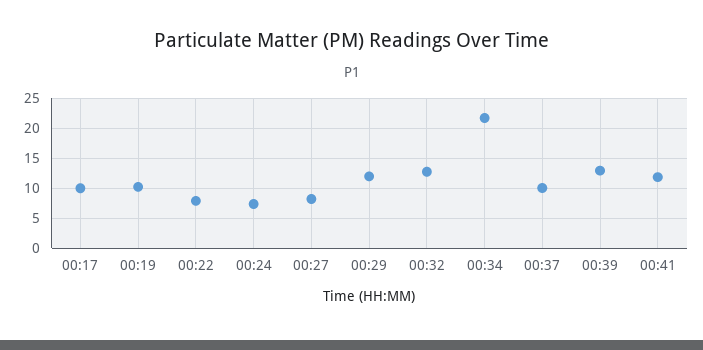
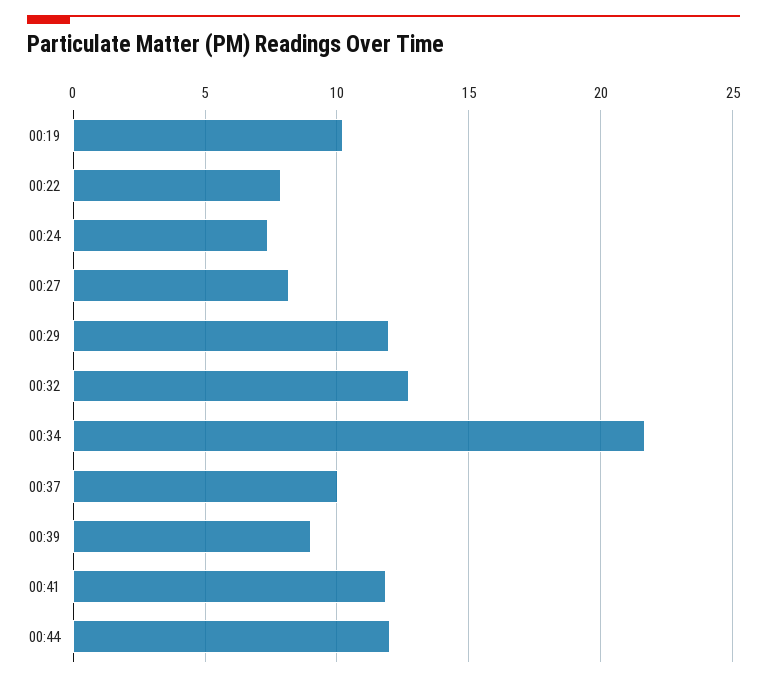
00:17: 10 -> none
00:39: 13 -> 9
00:44: none -> 12

